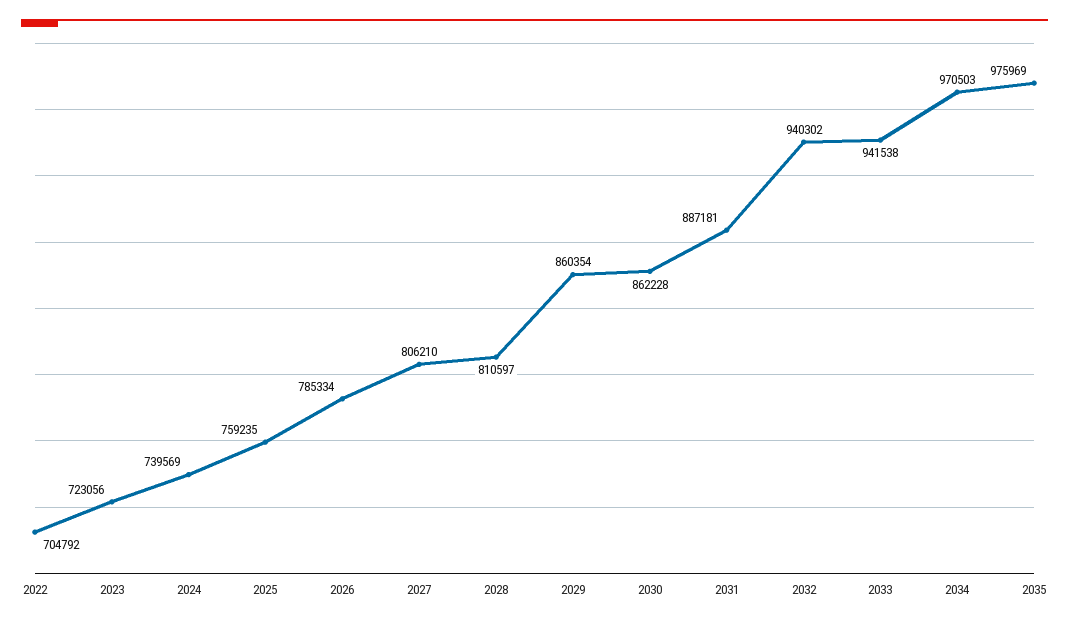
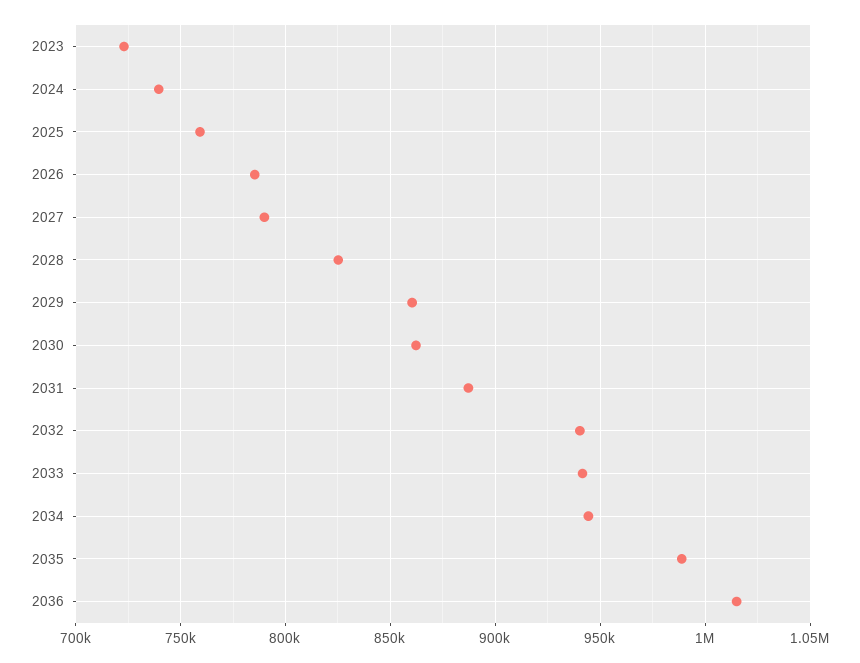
2022: 704792 -> none
2027: 806210 -> 790000
2028: 810597 -> 825000
2034: 970503 -> 945000
2035: 975969 -> 990000
2036: none -> 1015000

